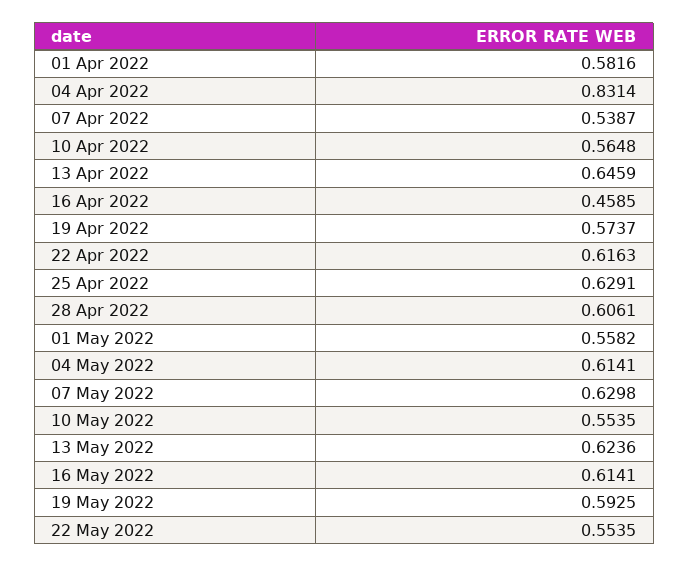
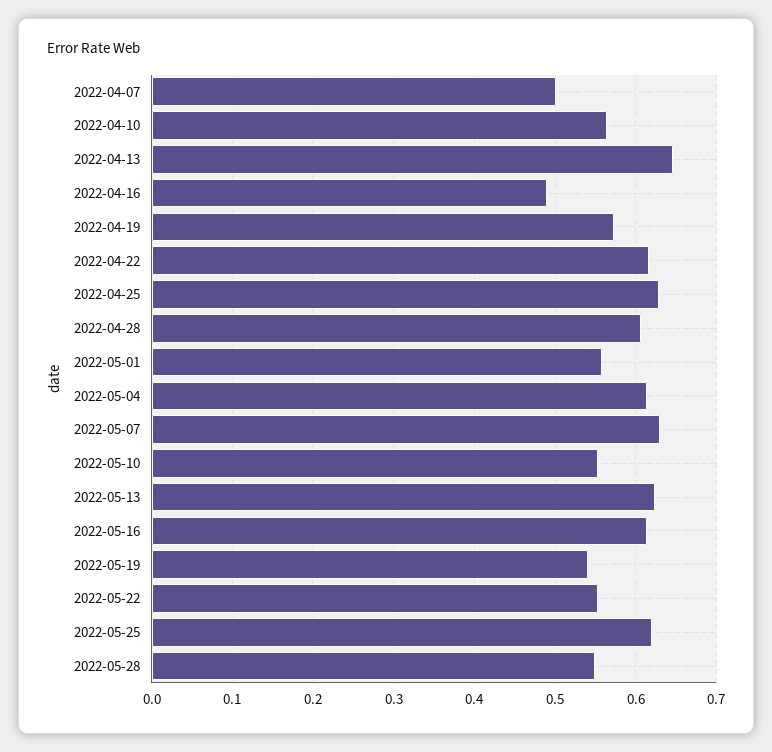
01 Apr 2022: 0.5816 -> none
04 Apr 2022: 0.8314 -> none
07 Apr 2022: 0.5387 -> 0.5
16 Apr 2022: 0.4585 -> 0.49
19 May 2022: 0.5925 -> 0.54
2022-05-25: none -> 0.62
2022-05-28: none -> 0.55

